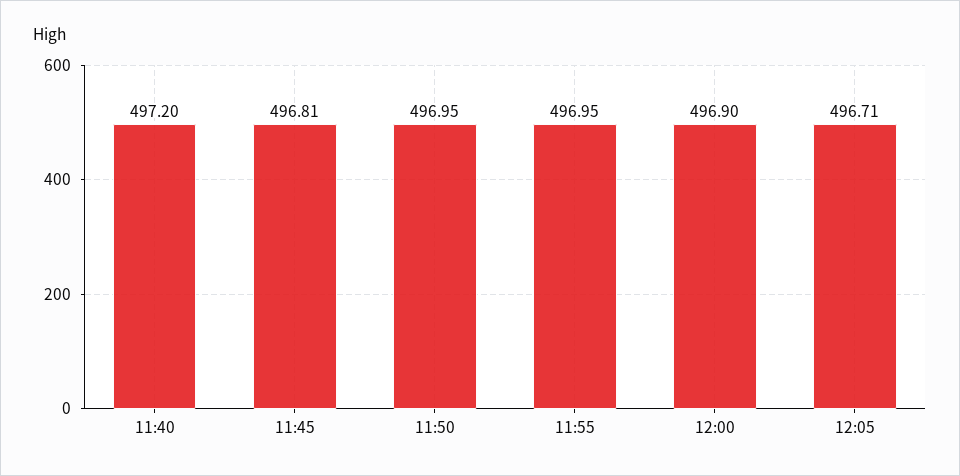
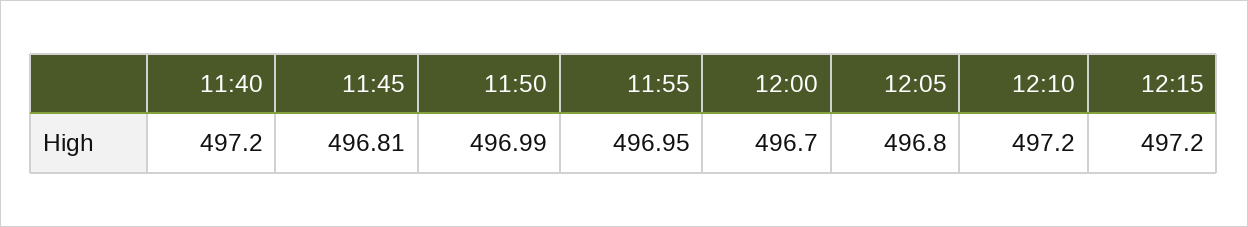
11:50: 496.95 -> 496.99
12:00: 496.9 -> 496.7
12:05: 496.71 -> 496.8
12:10: none -> 497.2
12:15: none -> 497.2

